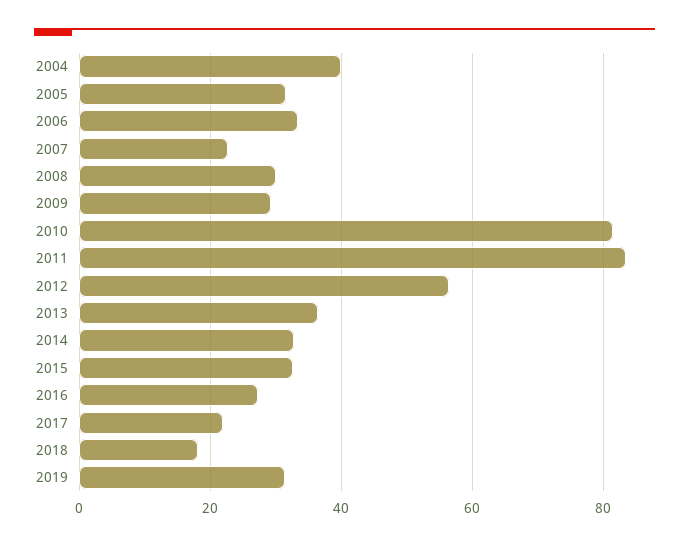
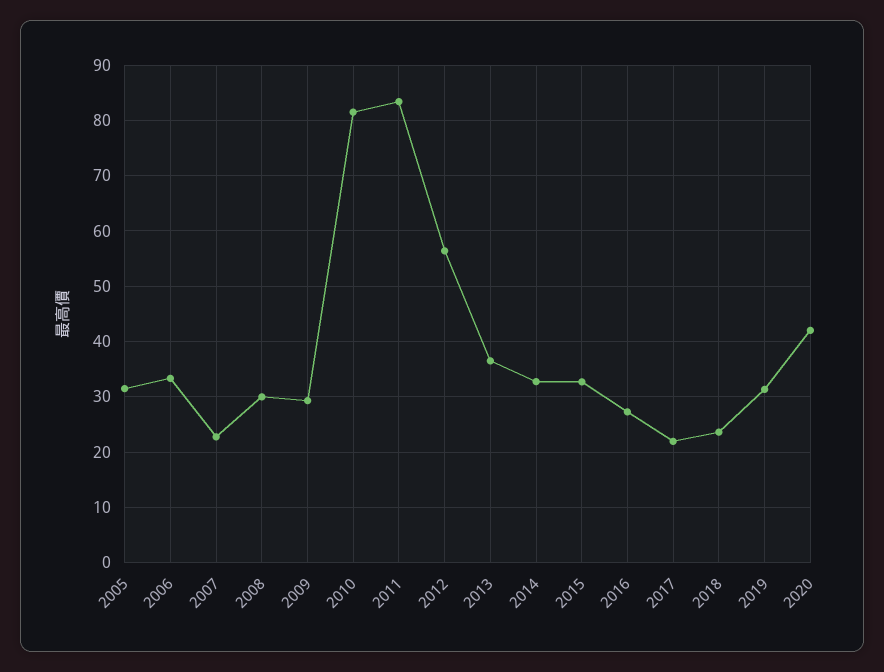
2004: 40 -> none
2018: 18 -> 24
2020: none -> 42

